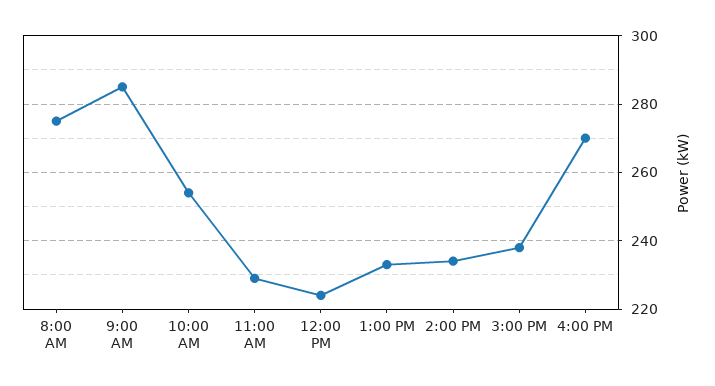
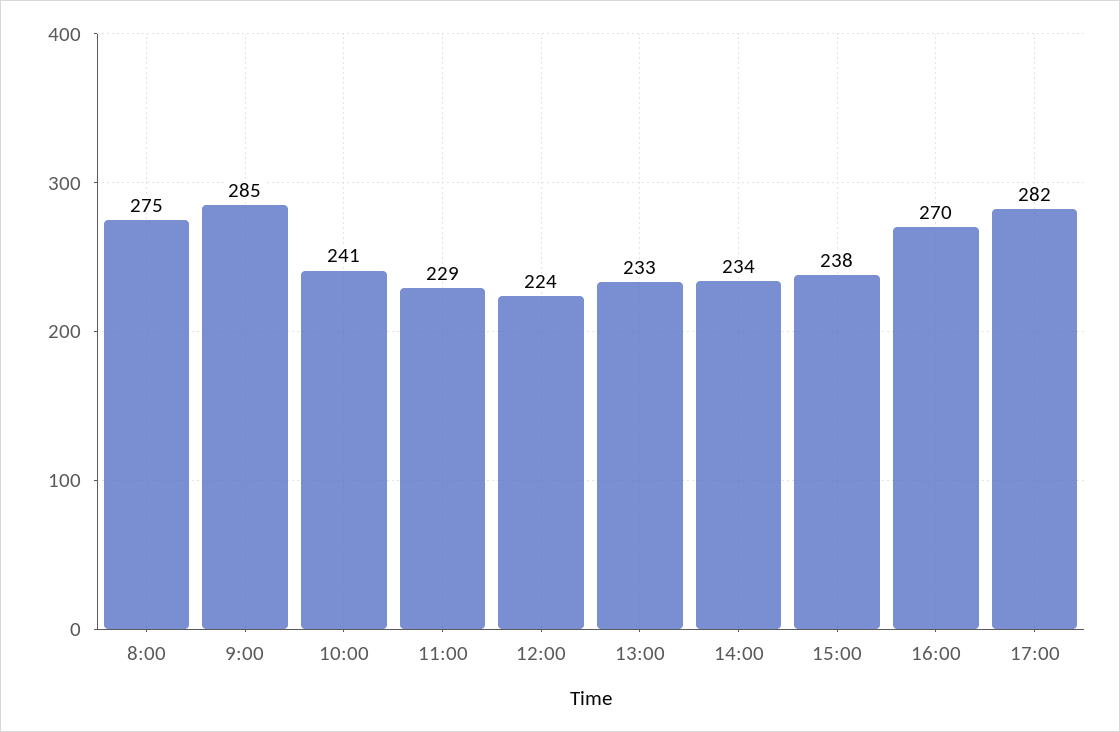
10:00 AM: 255 -> 241
17:00: none -> 282

